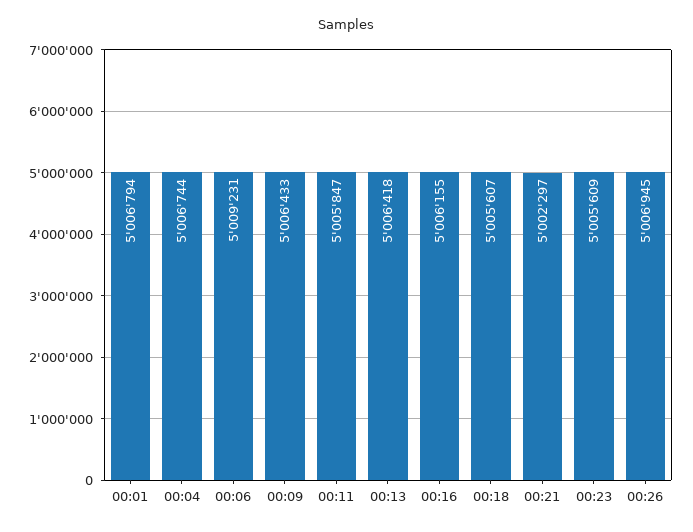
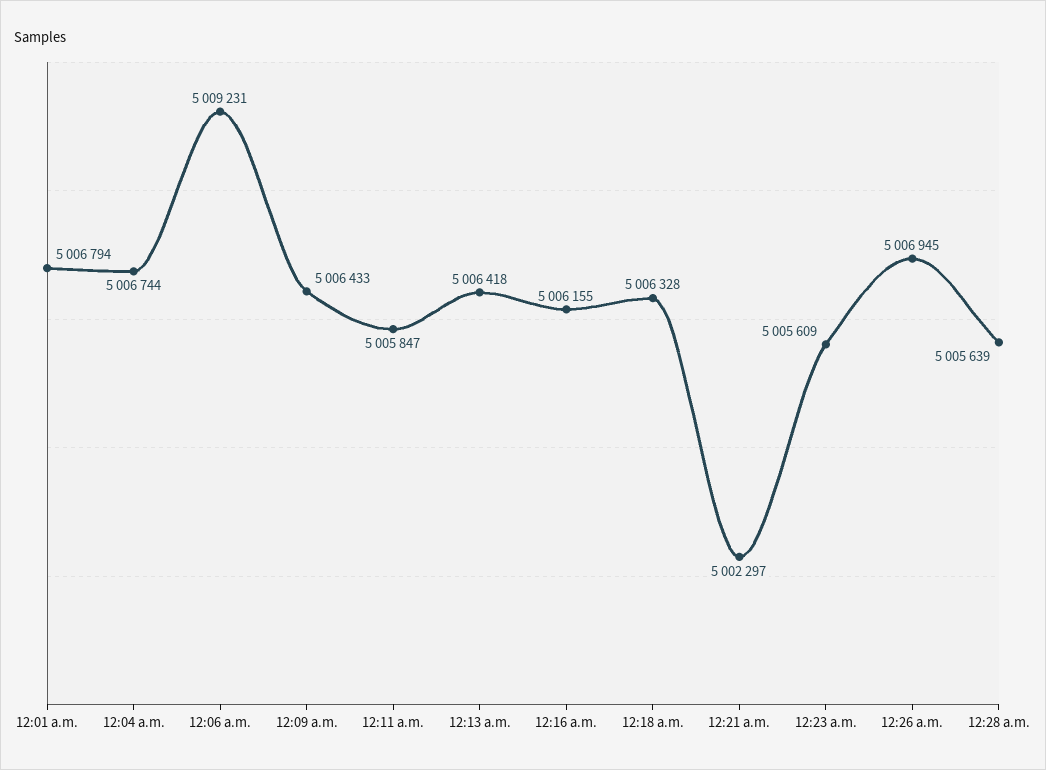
00:18: 5005607 -> 5006328
12:28 a.m.: none -> 5005639

